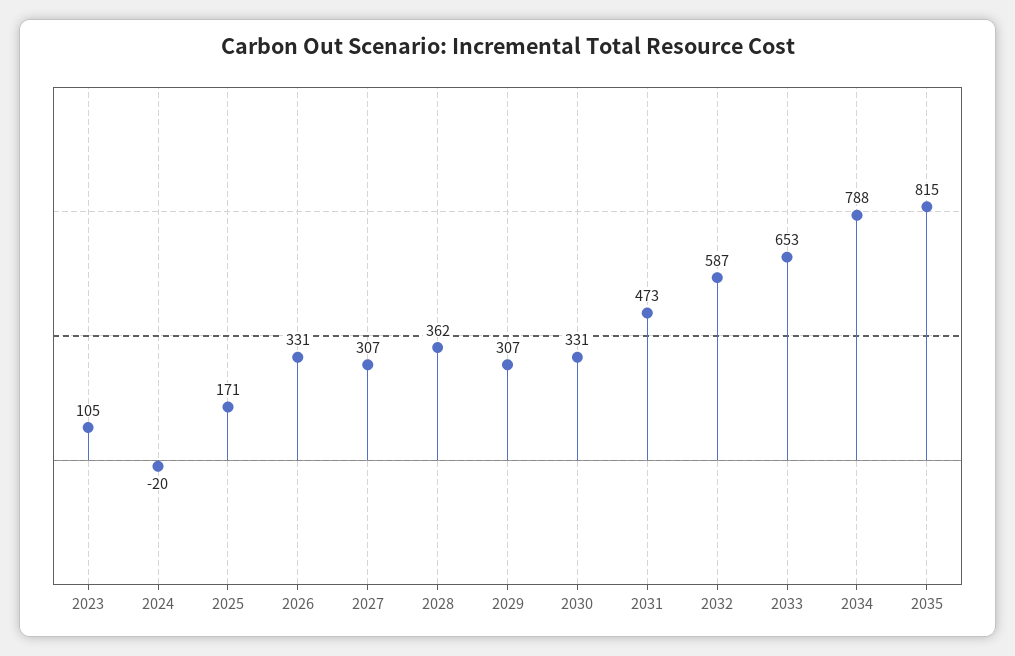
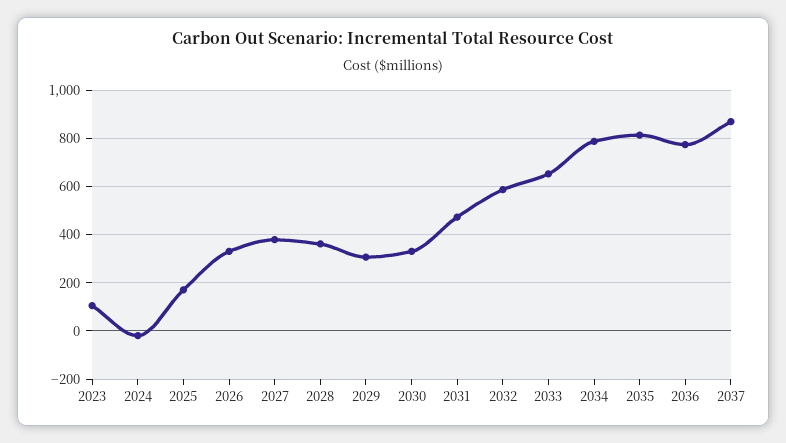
2027: 307 -> 375
2036: none -> 775
2037: none -> 875

